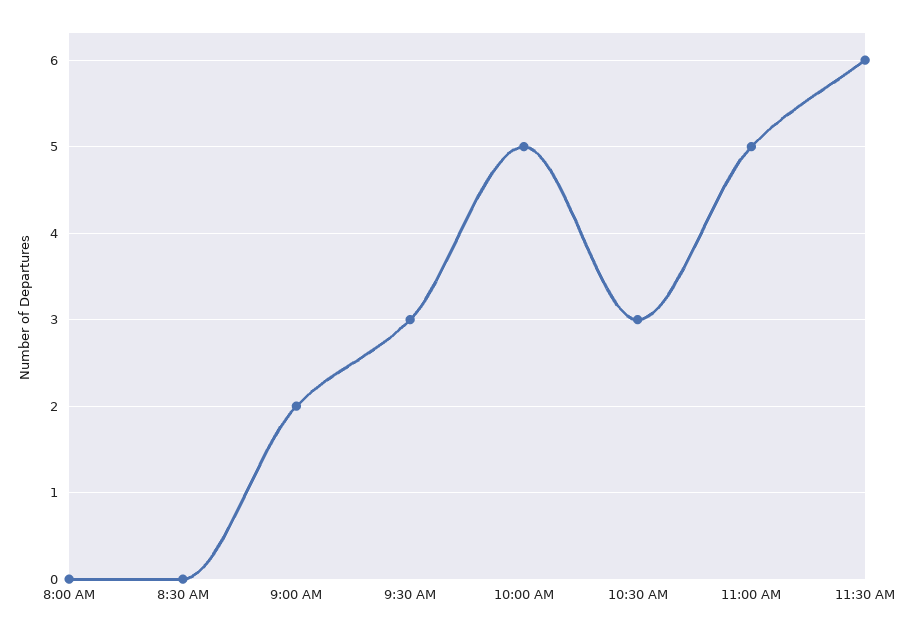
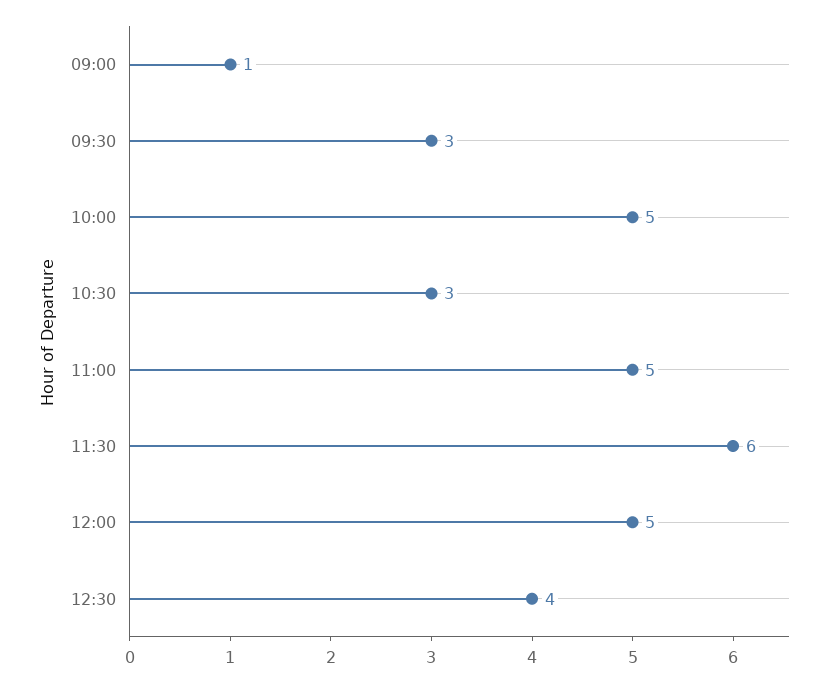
8:00 AM: 0 -> none
8:30 AM: 0 -> none
9:00 AM: 2 -> 1
12:00: none -> 5
12:30: none -> 4

